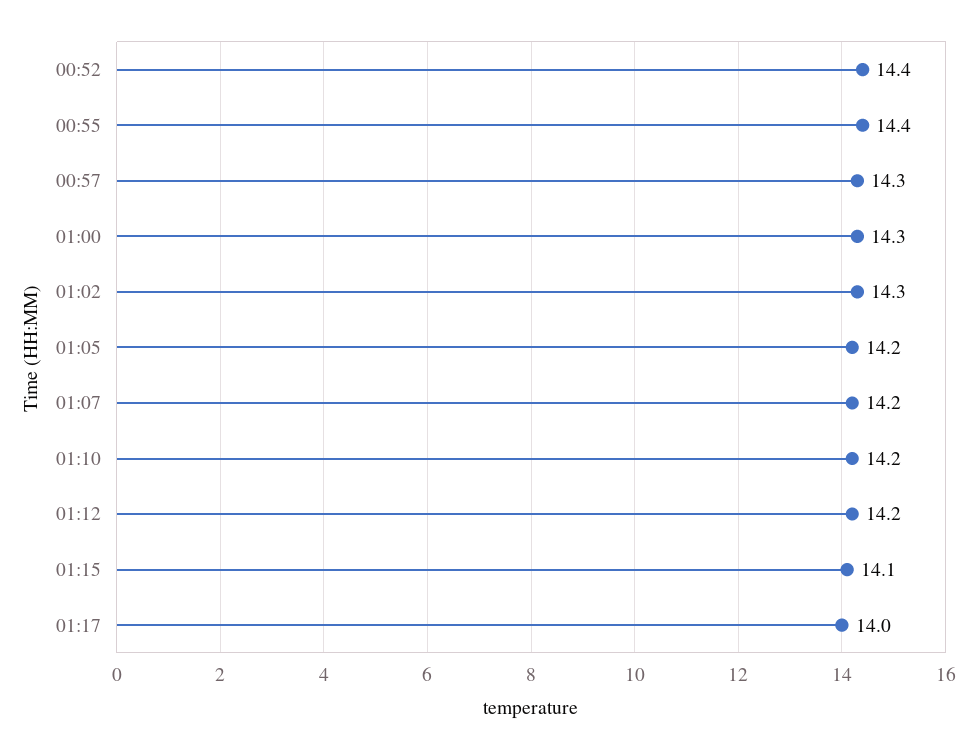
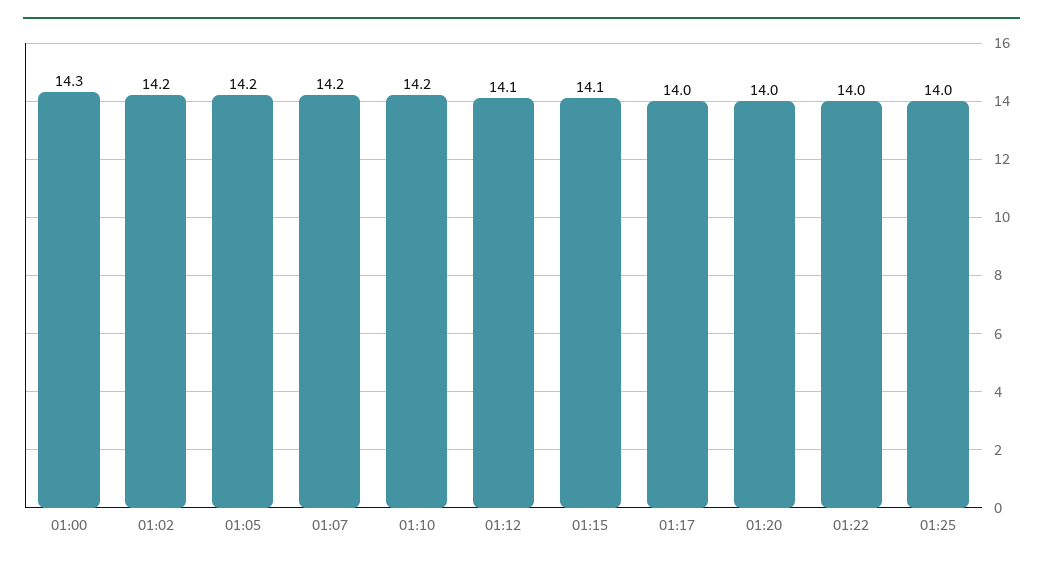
00:52: 14.4 -> none
00:55: 14.4 -> none
00:57: 14.3 -> none
01:02: 14.3 -> 14.2
01:12: 14.2 -> 14.1
01:20: none -> 14
01:22: none -> 14
01:25: none -> 14

